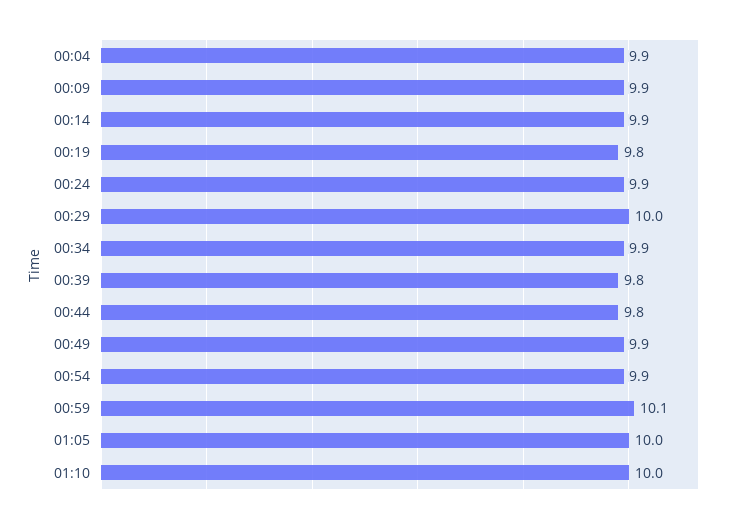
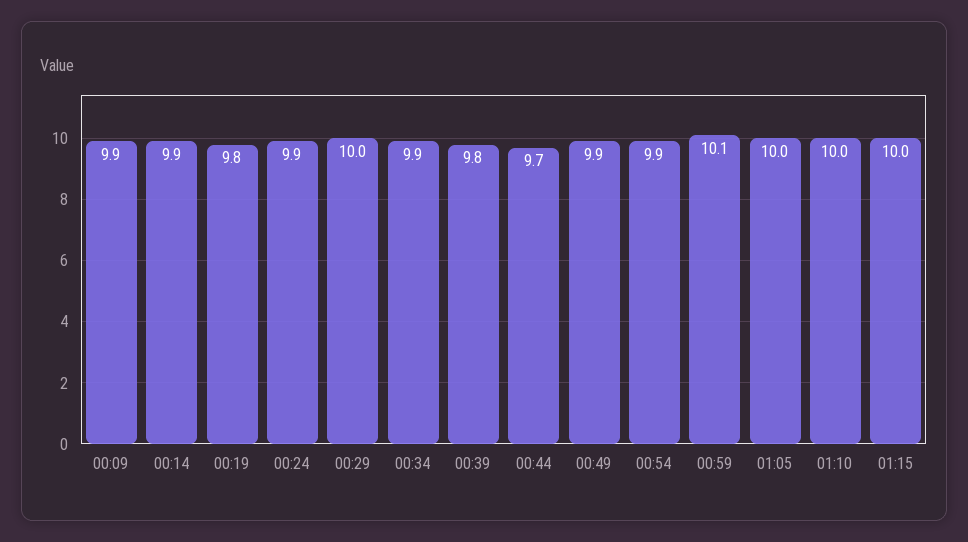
00:04: 9.9 -> none
00:44: 9.8 -> 9.7
01:15: none -> 10

